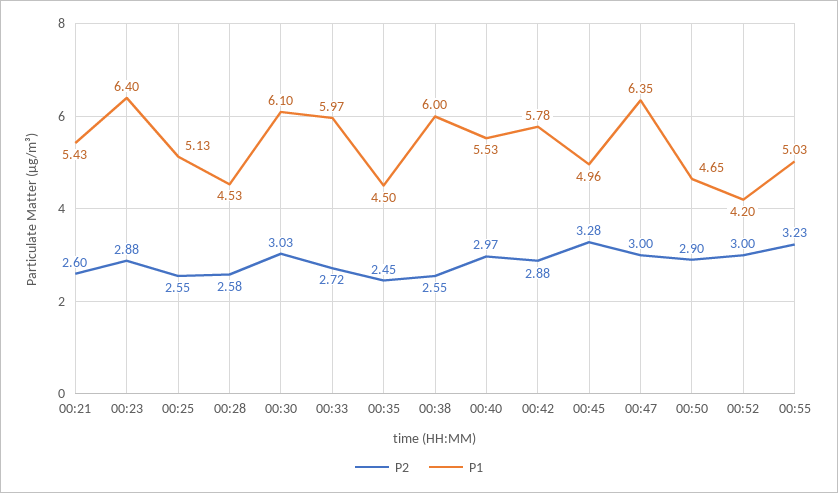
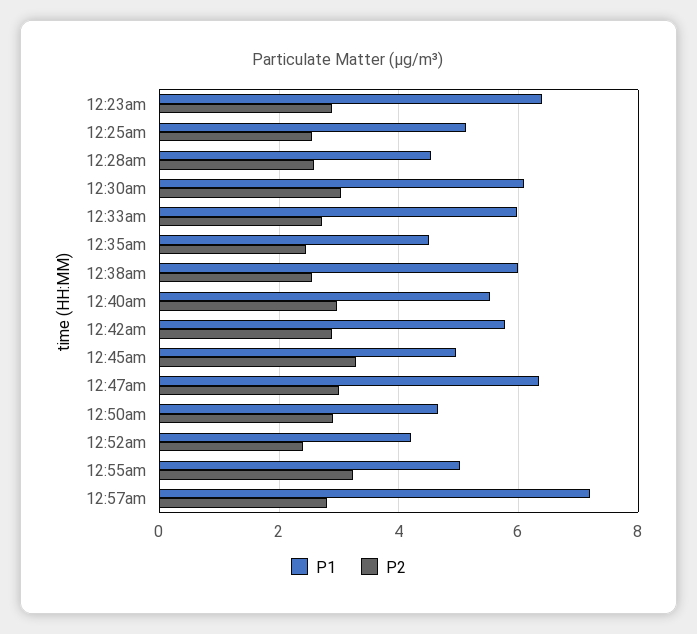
P2, 00:21: 2.6 -> none
P1, 00:21: 5.43 -> none
P2, 00:52: 3 -> 2.4
P1, 12:57am: none -> 7.2
P2, 12:57am: none -> 2.8

